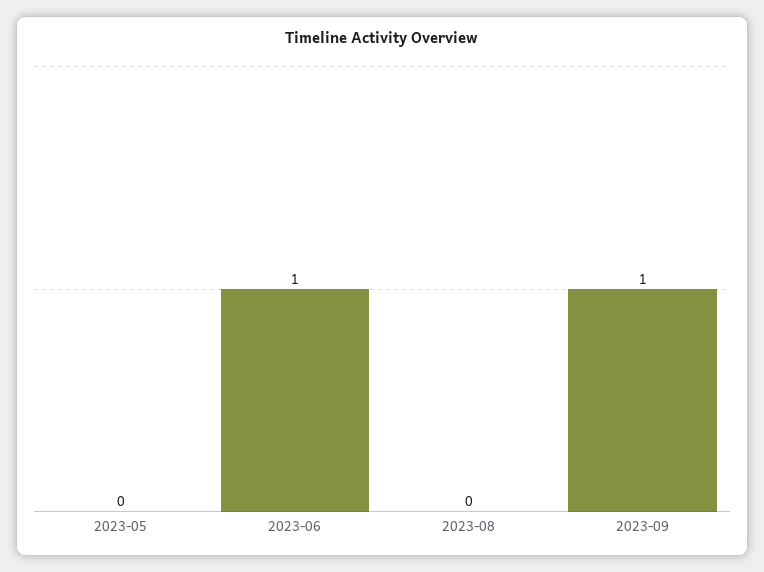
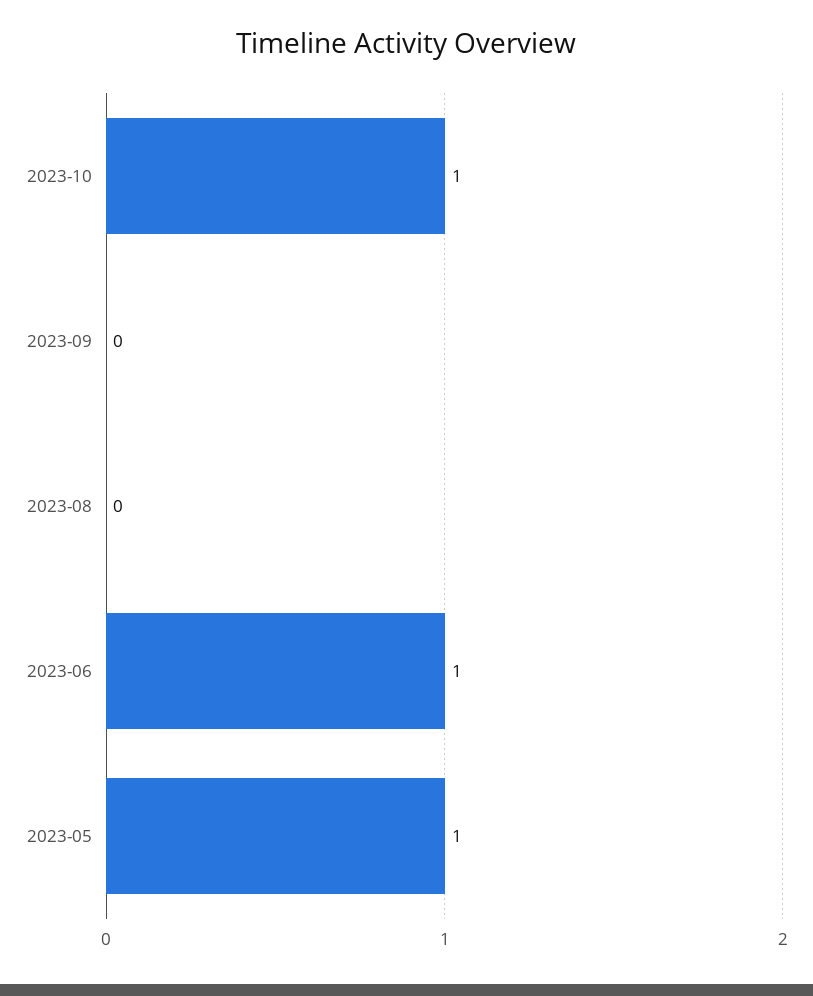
2023-05: 0 -> 1
2023-09: 1 -> 0
2023-10: none -> 1

